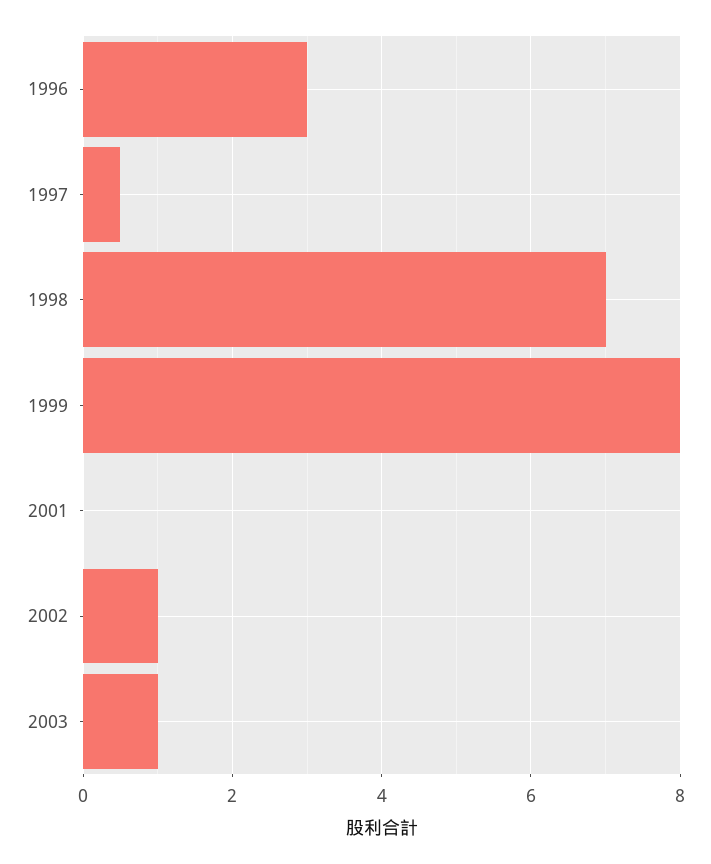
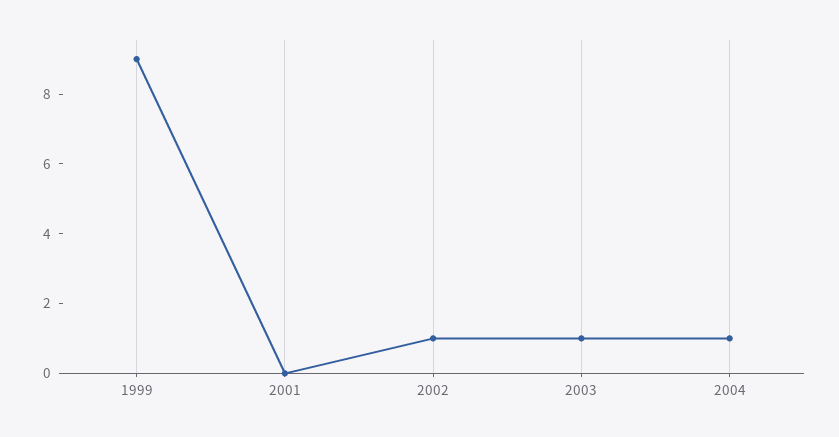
1996: 3 -> none
1997: 0.5 -> none
1998: 7 -> none
1999: 8 -> 9
2004: none -> 1

